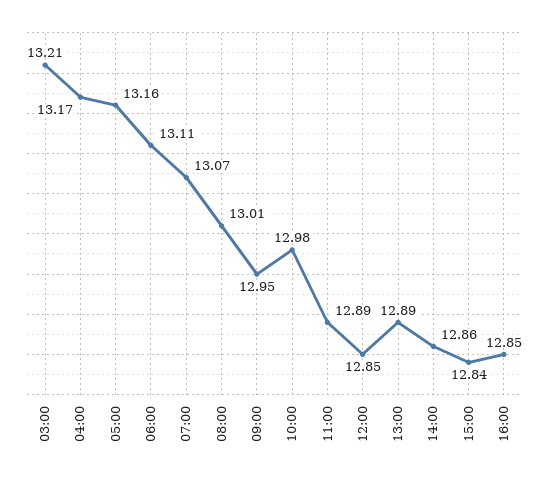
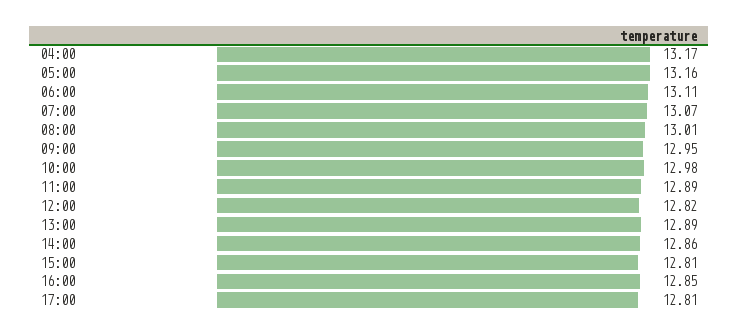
03:00: 13.21 -> none
12:00: 12.85 -> 12.82
15:00: 12.84 -> 12.81
17:00: none -> 12.81

